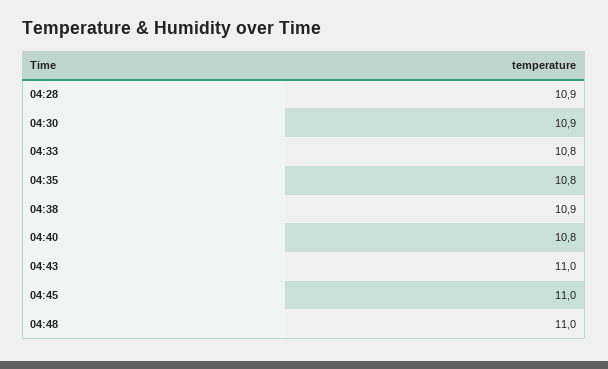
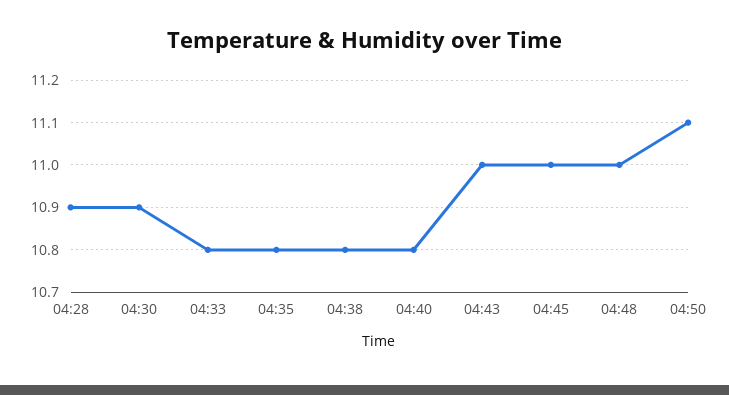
04:38: 10.9 -> 10.8
04:50: none -> 11.1

